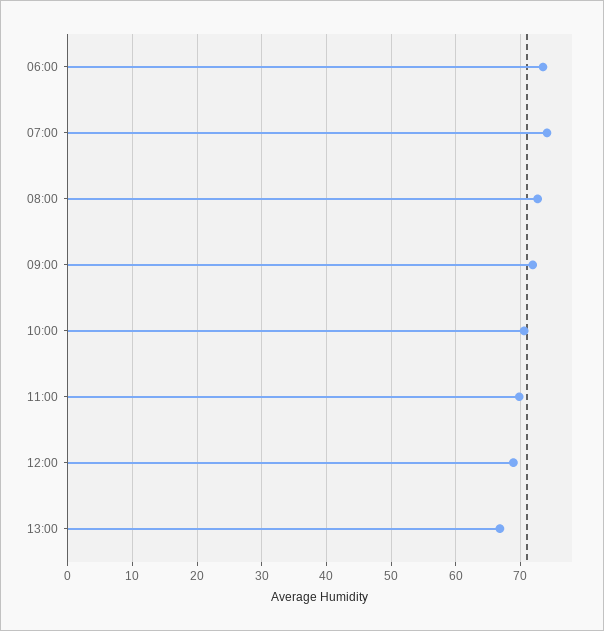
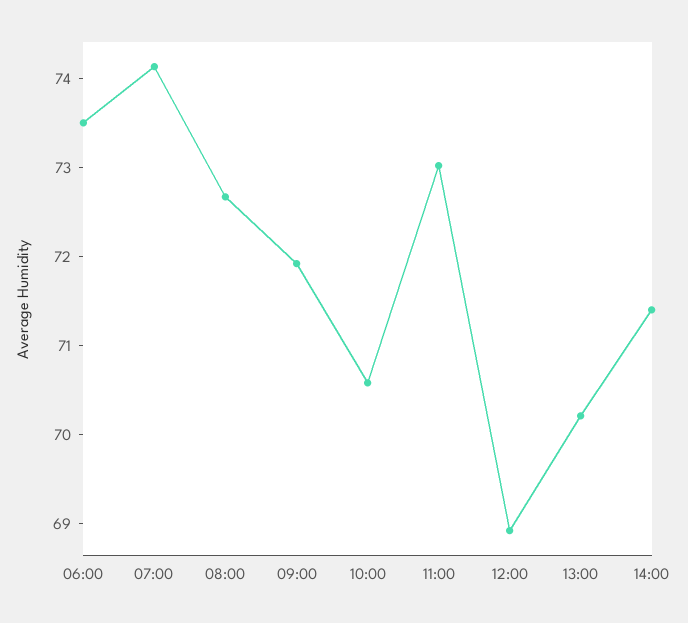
11:00: 70 -> 73
13:00: 67 -> 70.2
14:00: none -> 71.4

